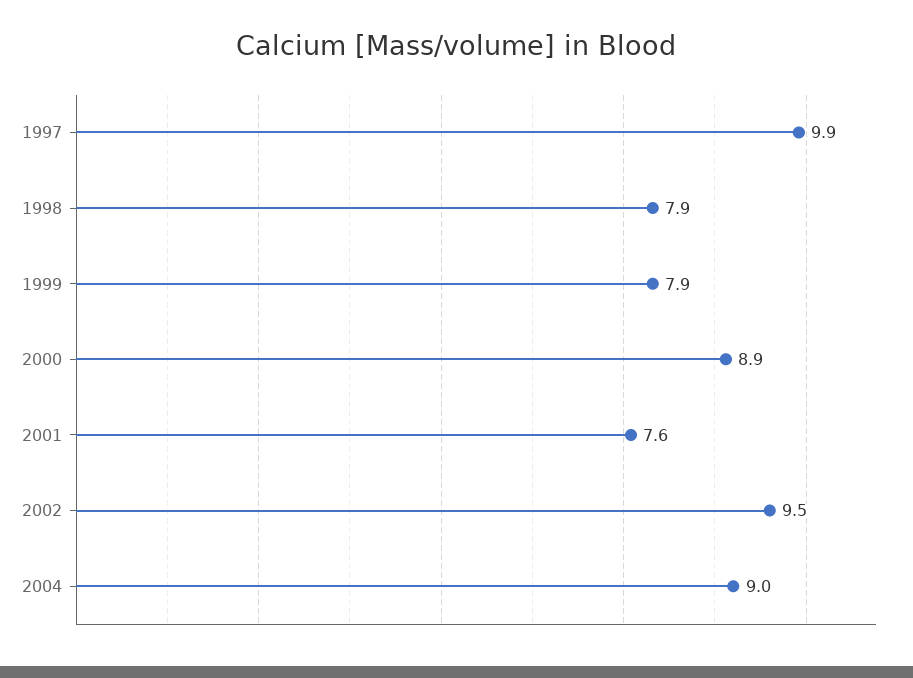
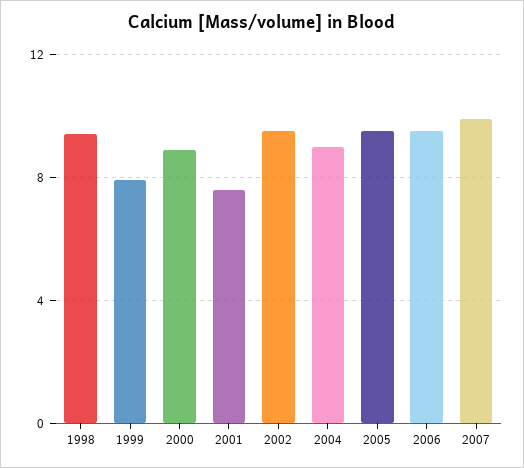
1997: 9.9 -> none
1998: 7.9 -> 9.5
2005: none -> 9.5
2006: none -> 9.5
2007: none -> 10

